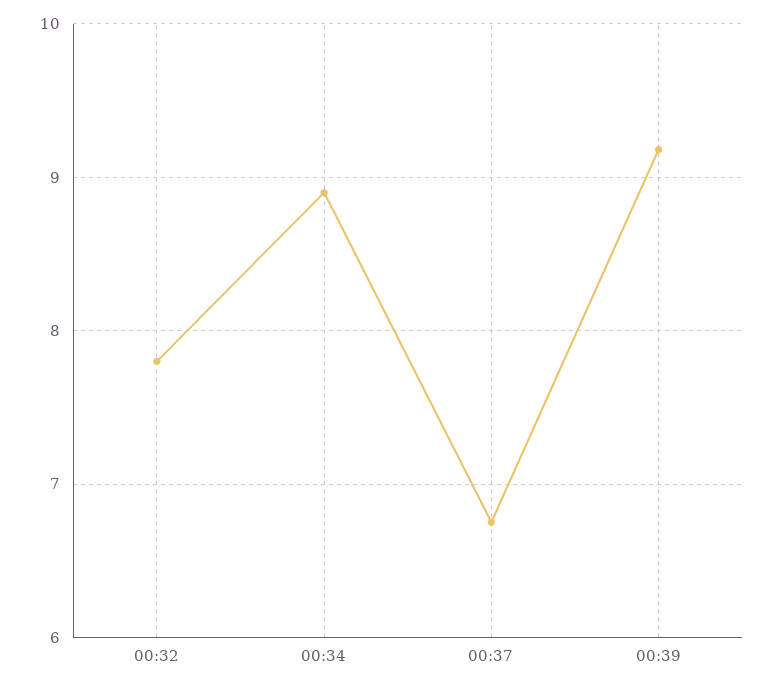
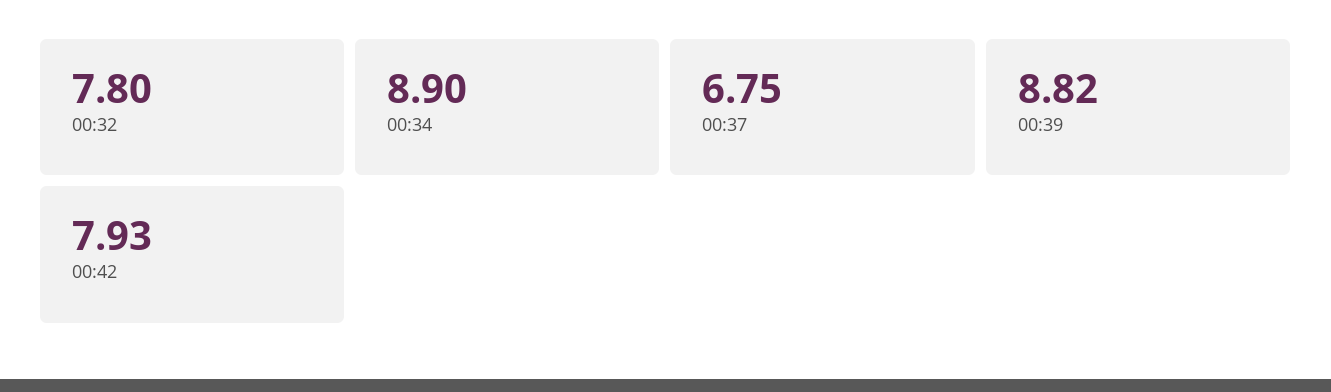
00:39: 9.2 -> 8.82
00:42: none -> 7.93

